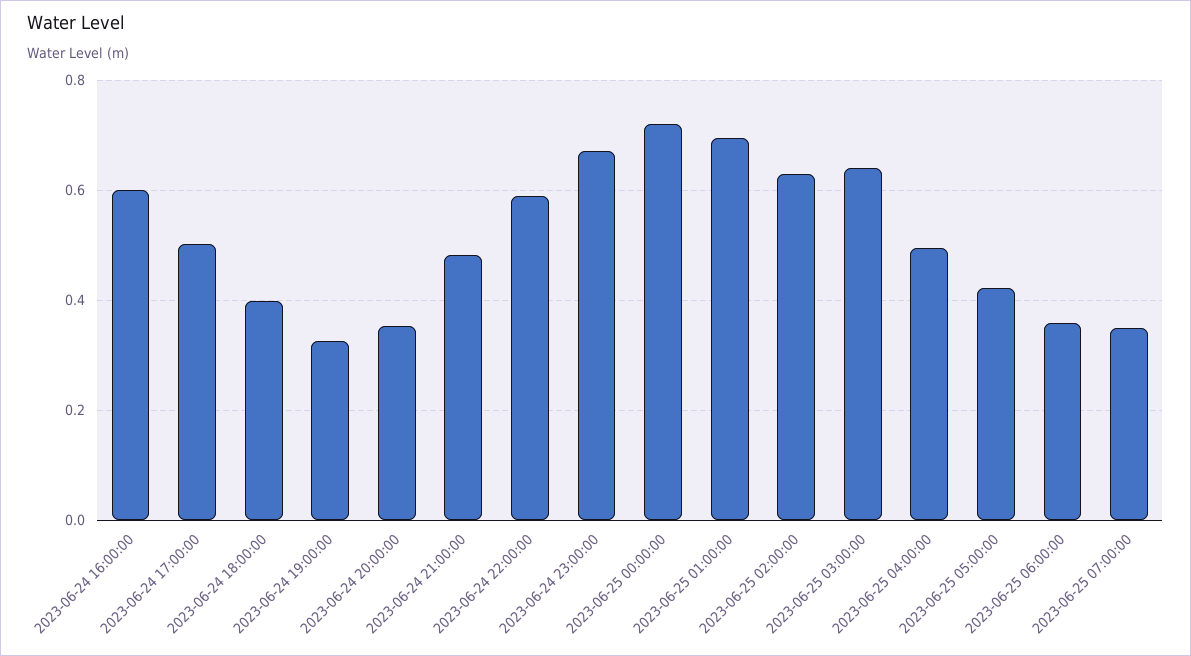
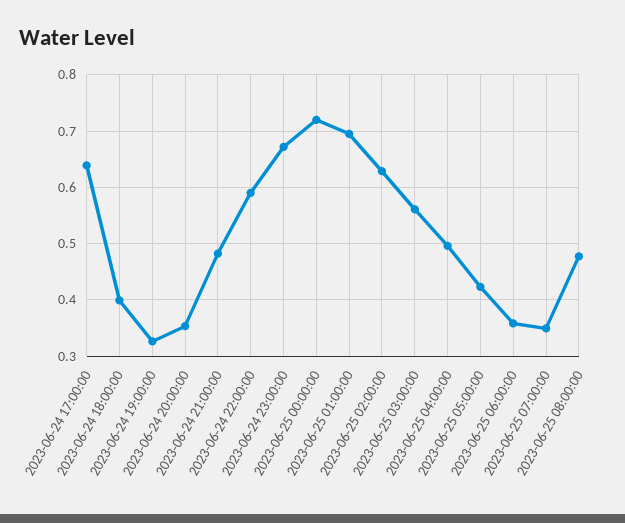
2023-06-24 16:00:00: 0.6 -> none
2023-06-24 17:00:00: 0.5 -> 0.64
2023-06-25 03:00:00: 0.64 -> 0.56
2023-06-25 08:00:00: none -> 0.48

